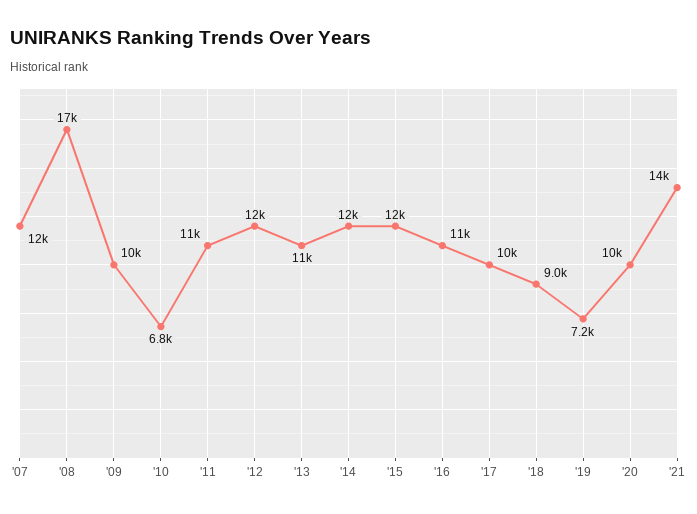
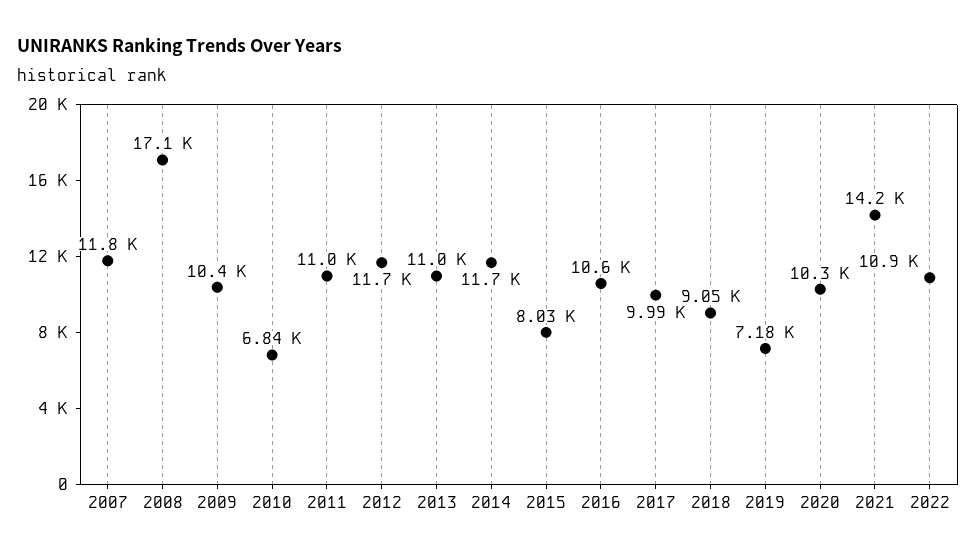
'15: 12000 -> 8030
2022: none -> 10900

